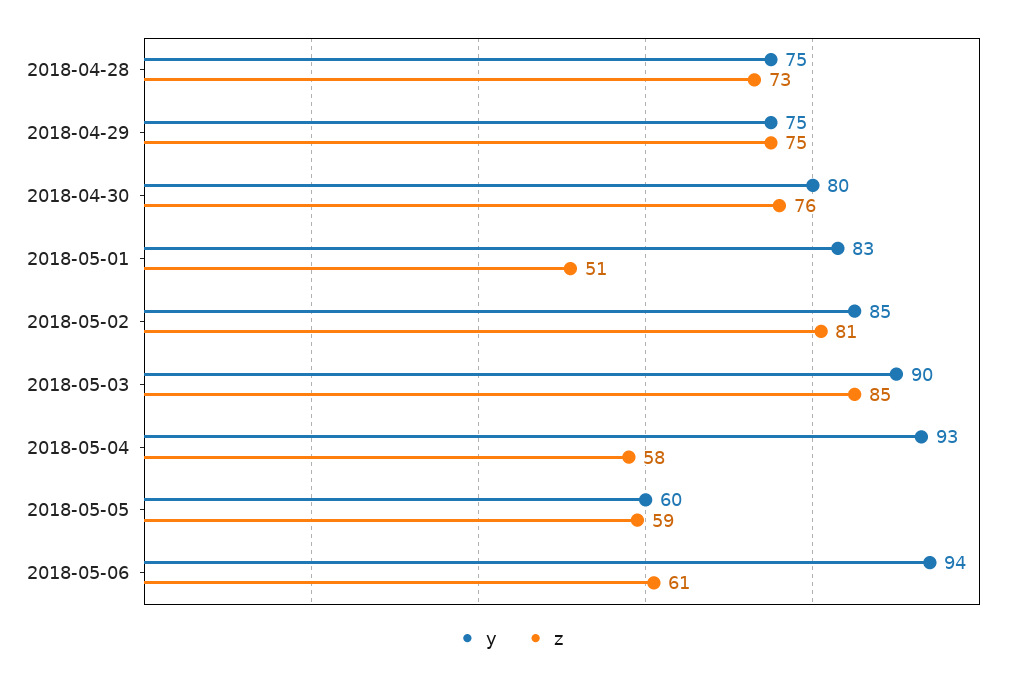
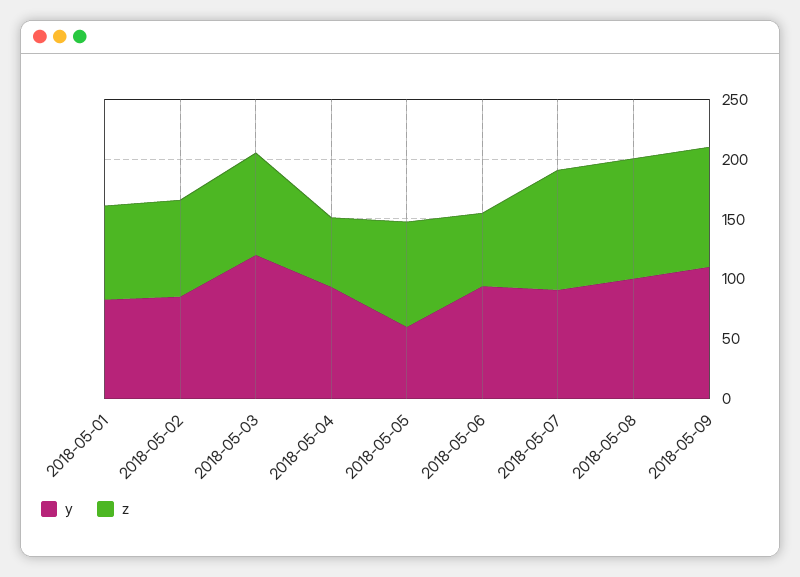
y, 2018-04-28: 75 -> none
z, 2018-04-28: 73 -> none
y, 2018-04-29: 75 -> none
z, 2018-04-29: 75 -> none
y, 2018-04-30: 80 -> none
z, 2018-04-30: 76 -> none
z, 2018-05-01: 51 -> 80
y, 2018-05-03: 90 -> 120
z, 2018-05-05: 59 -> 90
y, 2018-05-07: none -> 90
z, 2018-05-07: none -> 100
y, 2018-05-08: none -> 100
z, 2018-05-08: none -> 100
y, 2018-05-09: none -> 110
z, 2018-05-09: none -> 100

